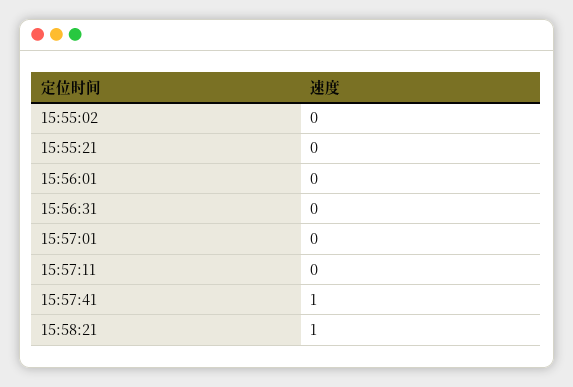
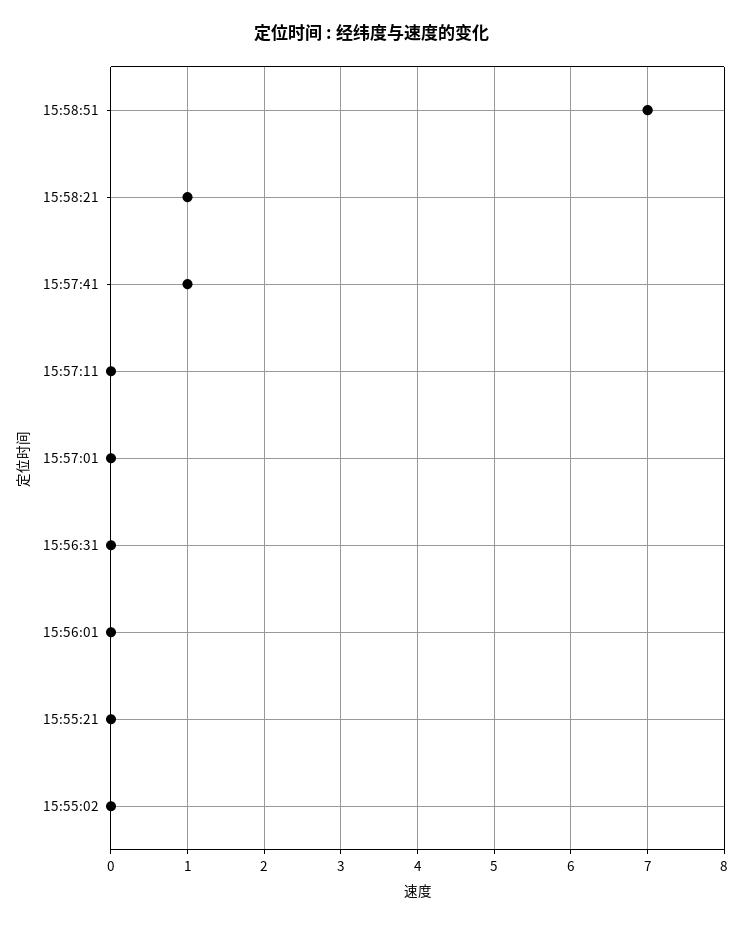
15:58:51: none -> 7

